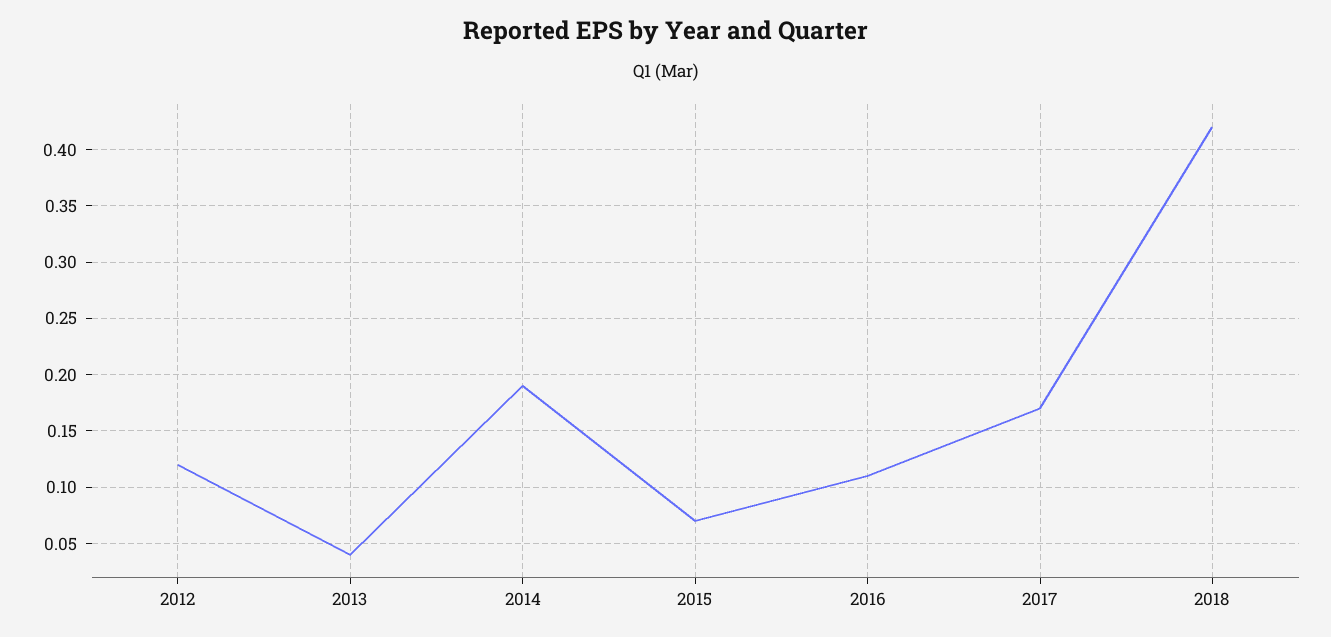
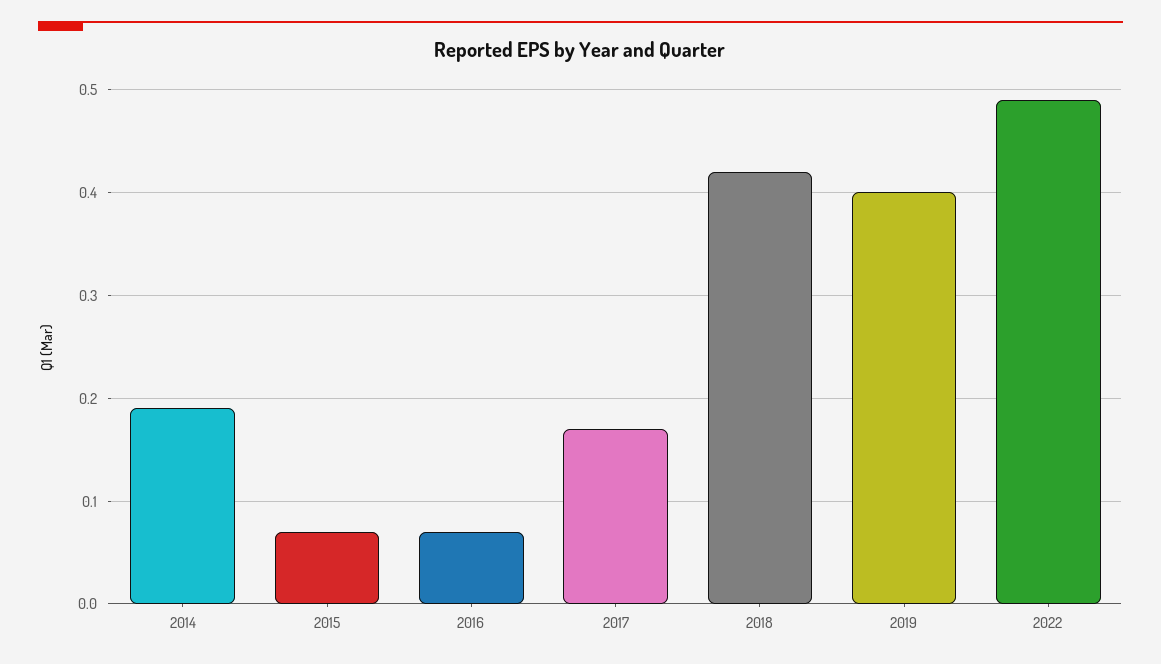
2012: 0.12 -> none
2013: 0.04 -> none
2016: 0.11 -> 0.07
2019: none -> 0.4
2022: none -> 0.49

